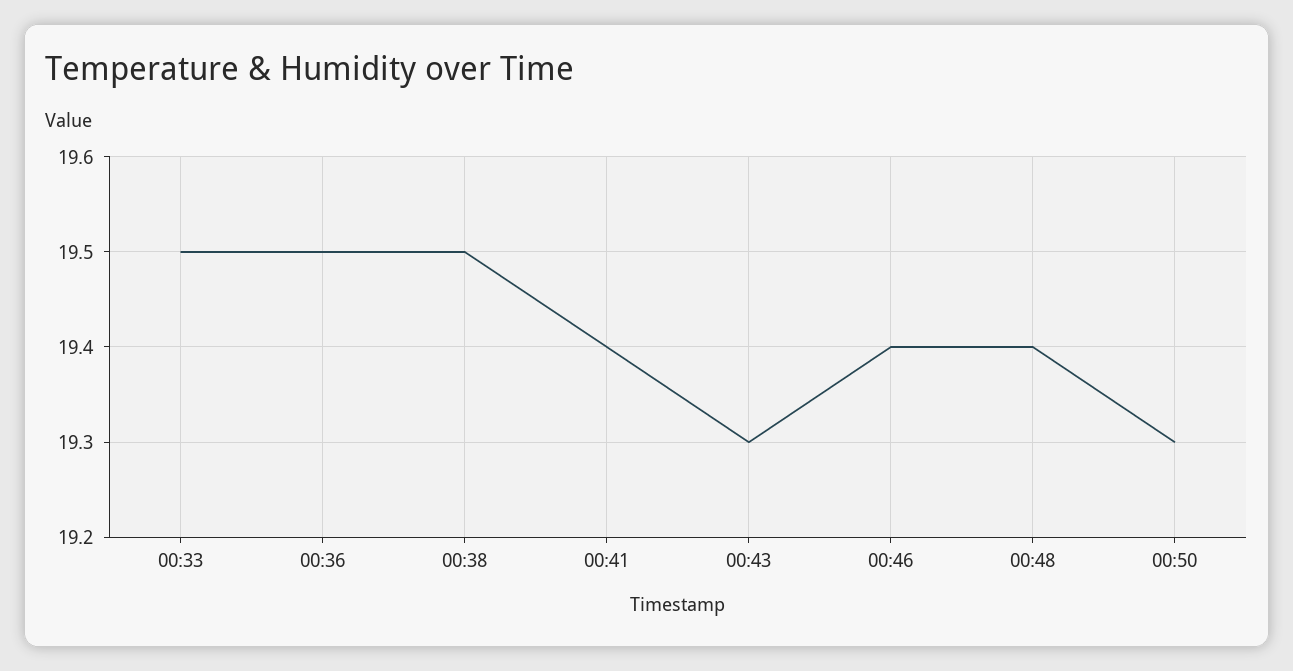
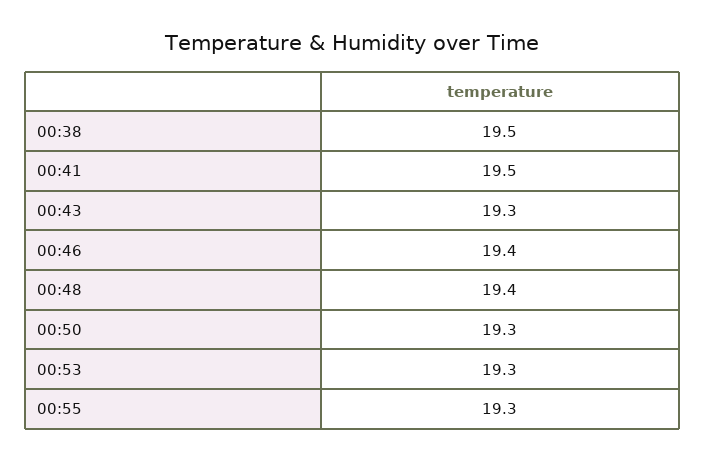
00:33: 19.5 -> none
00:36: 19.5 -> none
00:41: 19.4 -> 19.5
00:53: none -> 19.3
00:55: none -> 19.3

